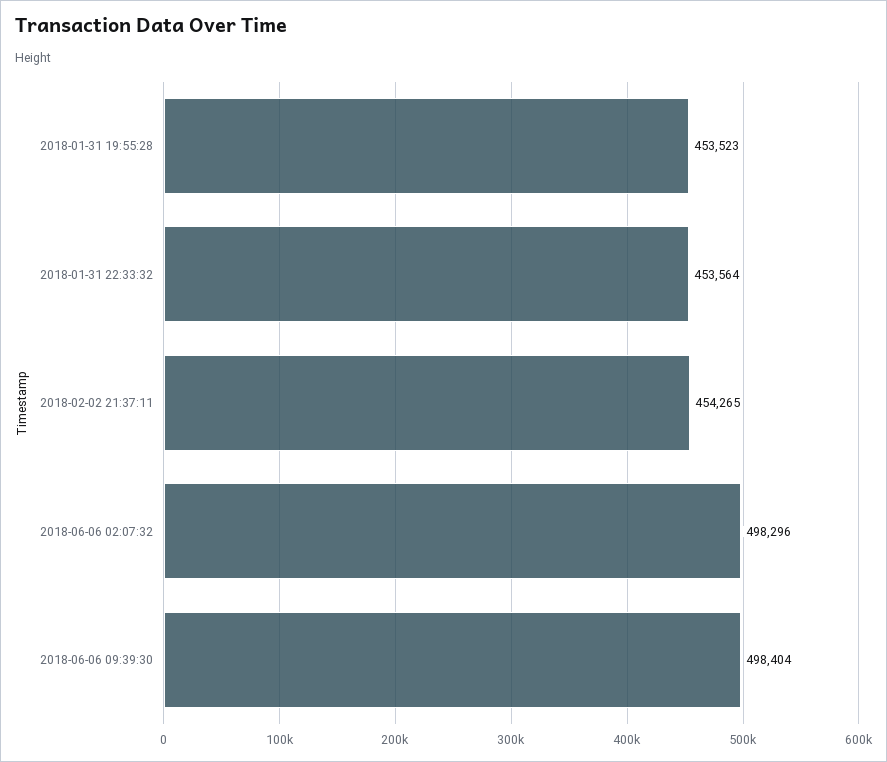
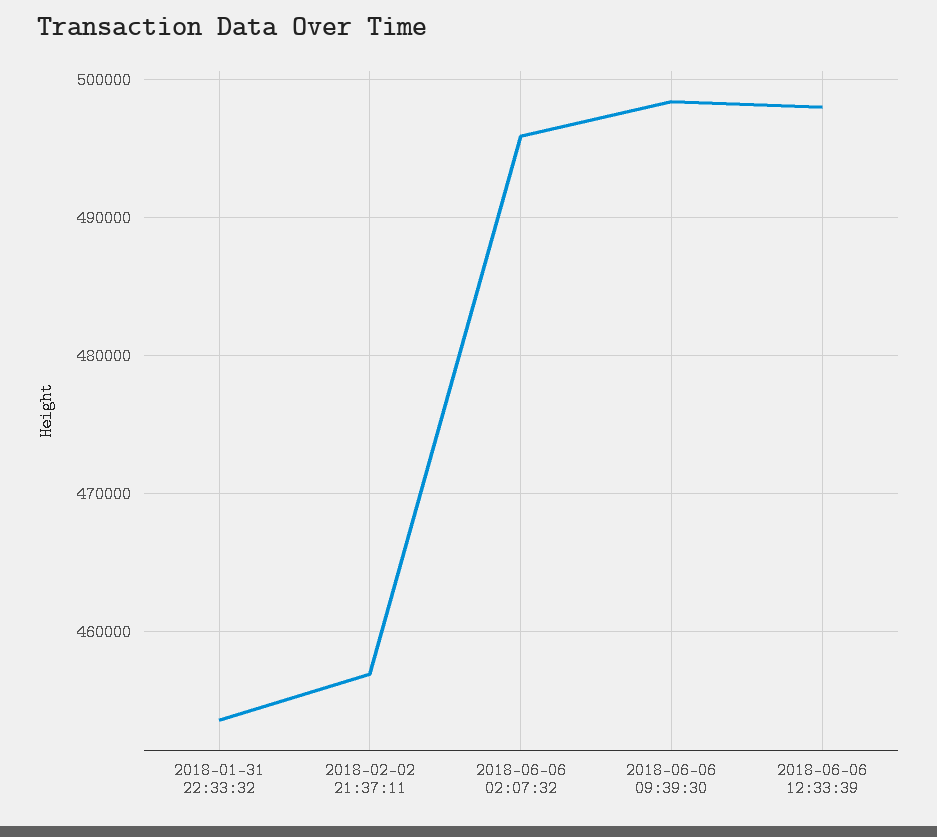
2018-01-31 19:55:28: 453523 -> none
2018-02-02 21:37:11: 454265 -> 457000
2018-06-06 02:07:32: 498296 -> 496000
2018-06-06 12:33:39: none -> 498000

